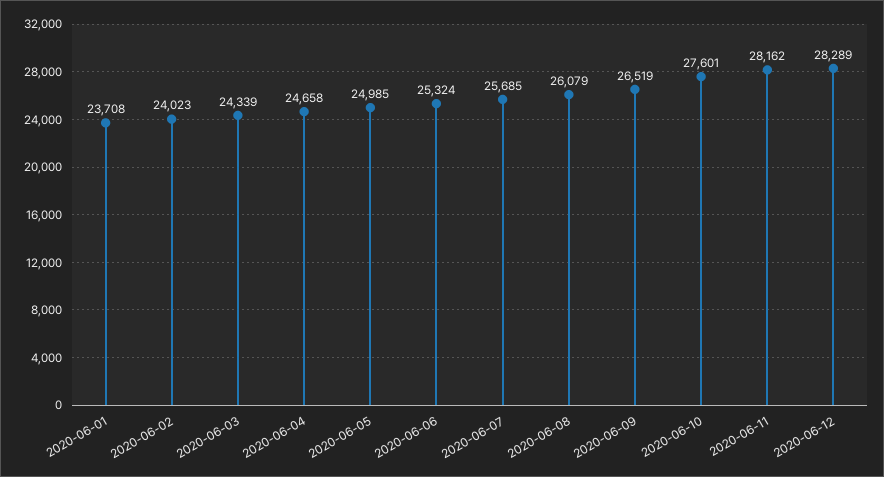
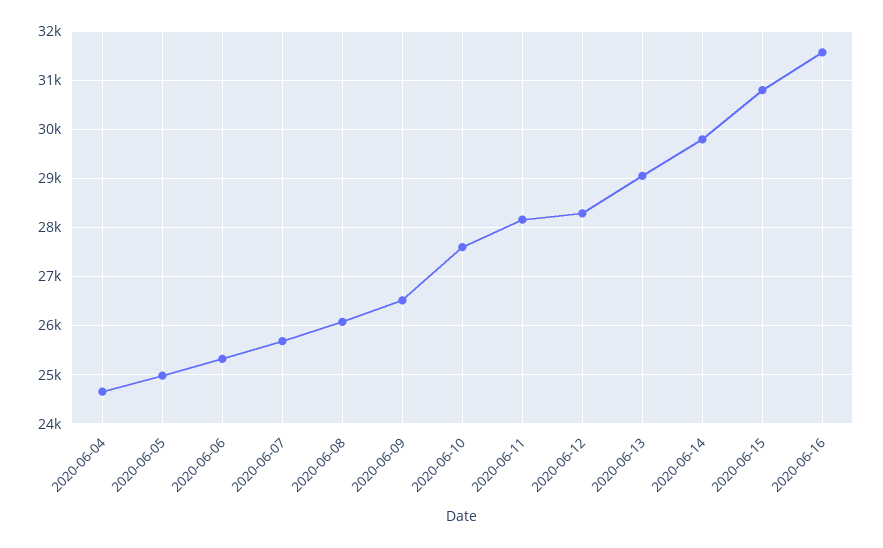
2020-06-01: 23708 -> none
2020-06-02: 24023 -> none
2020-06-03: 24339 -> none
2020-06-13: none -> 29000
2020-06-14: none -> 29800
2020-06-15: none -> 30800
2020-06-16: none -> 31600

